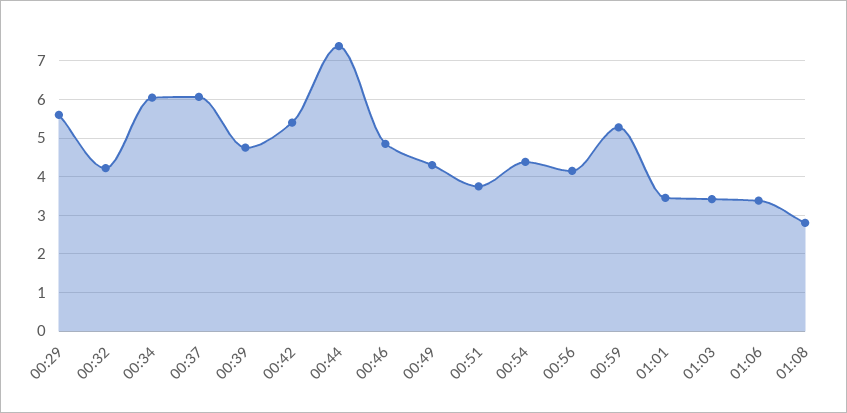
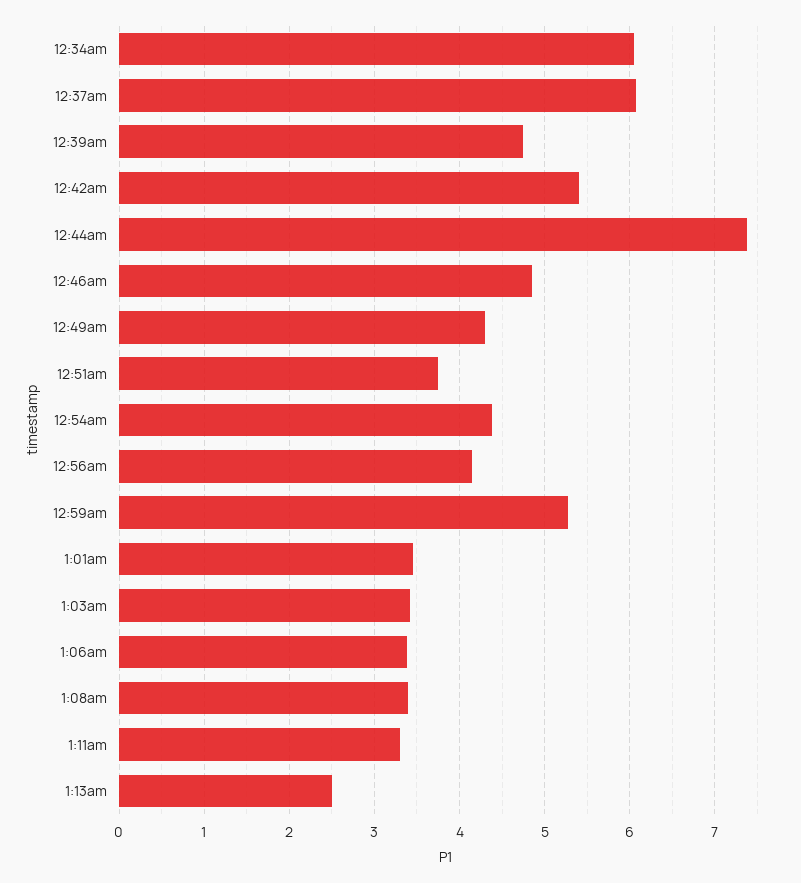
00:29: 5.6 -> none
00:32: 4.2 -> none
01:08: 2.8 -> 3.4
1:11am: none -> 3.3
1:13am: none -> 2.5

